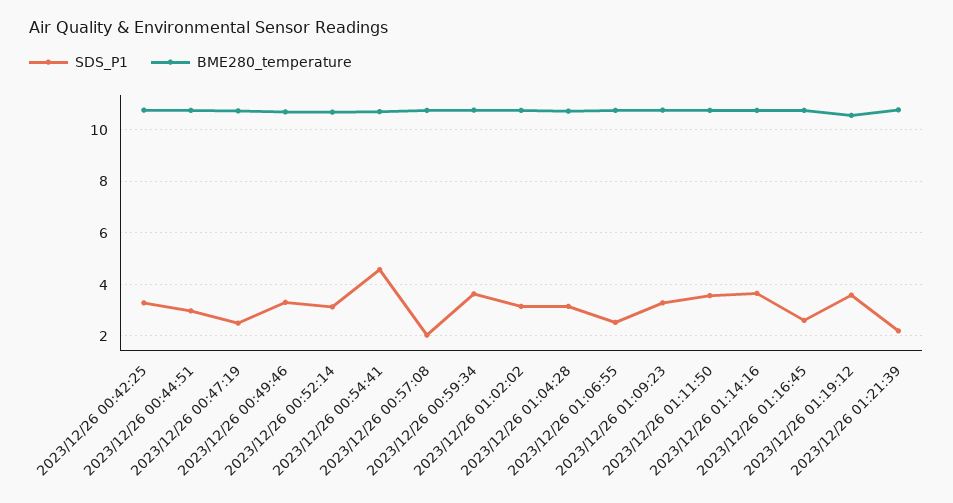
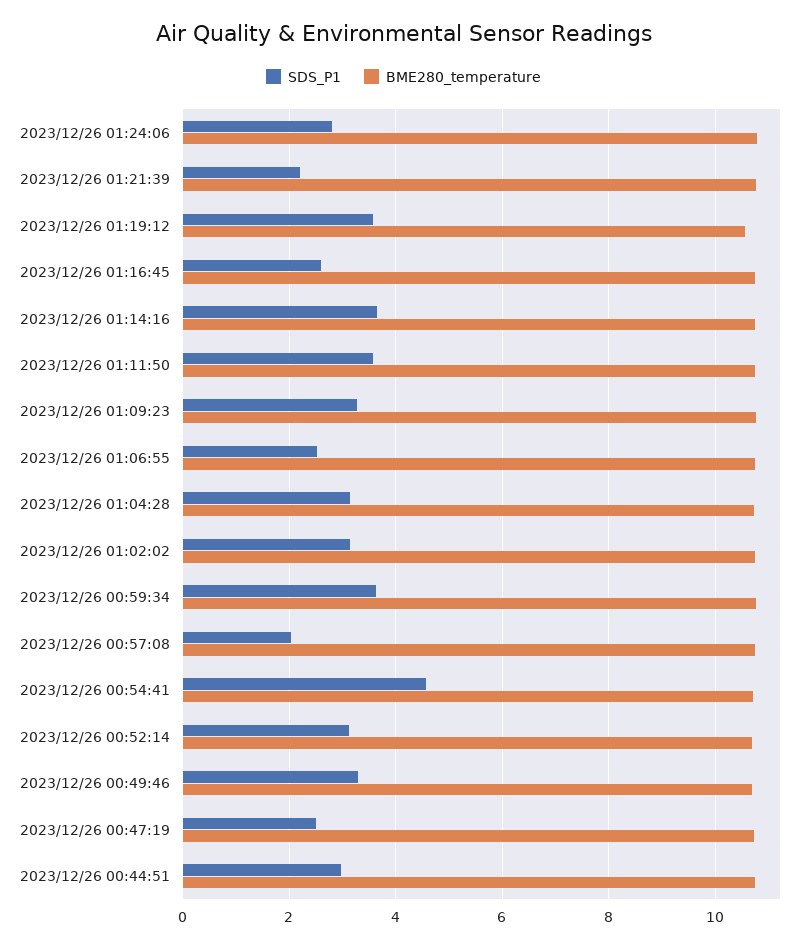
SDS_P1, 2023/12/26 00:42:25: 3.25 -> none
BME280_temperature, 2023/12/26 00:42:25: 10.75 -> none
SDS_P1, 2023/12/26 01:24:06: none -> 2.8
BME280_temperature, 2023/12/26 01:24:06: none -> 10.8

